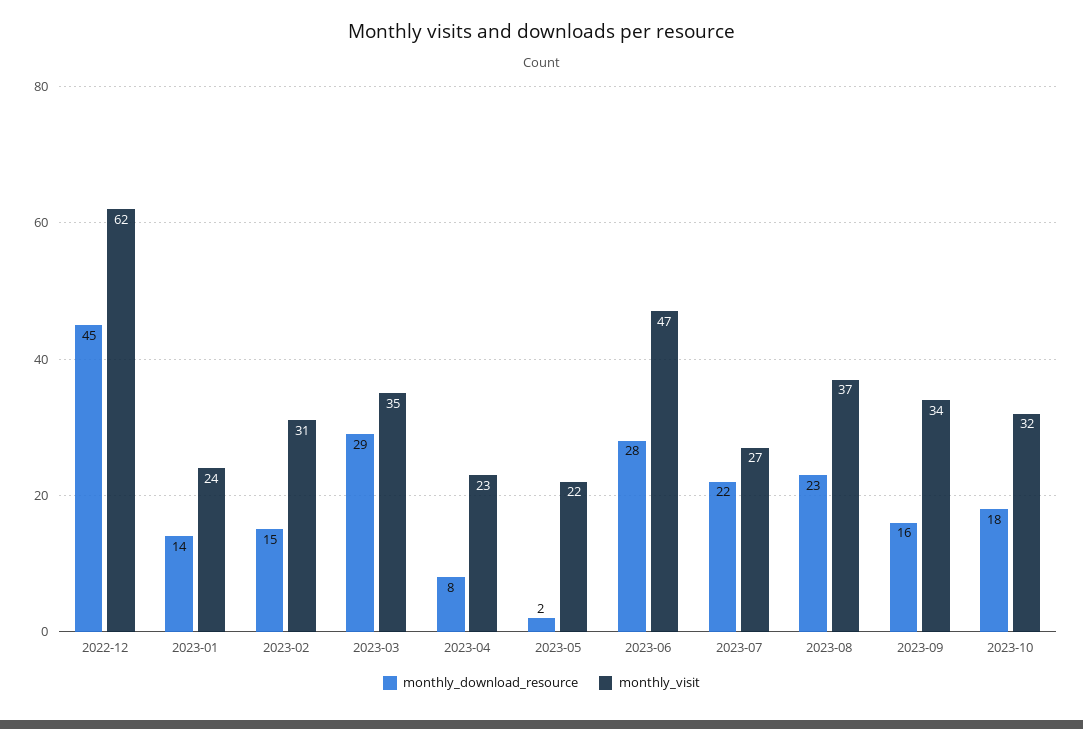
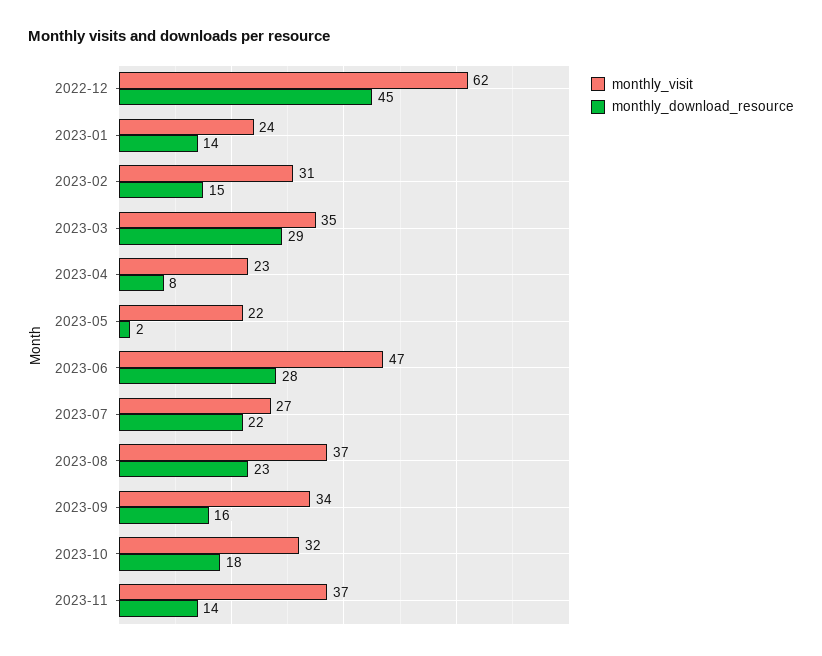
monthly_visit, 2023-11: none -> 37
monthly_download_resource, 2023-11: none -> 14

